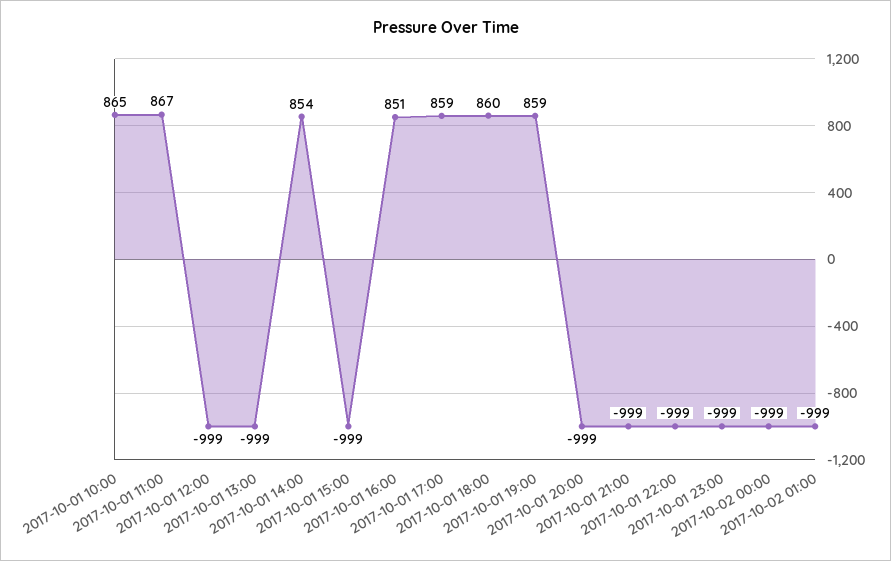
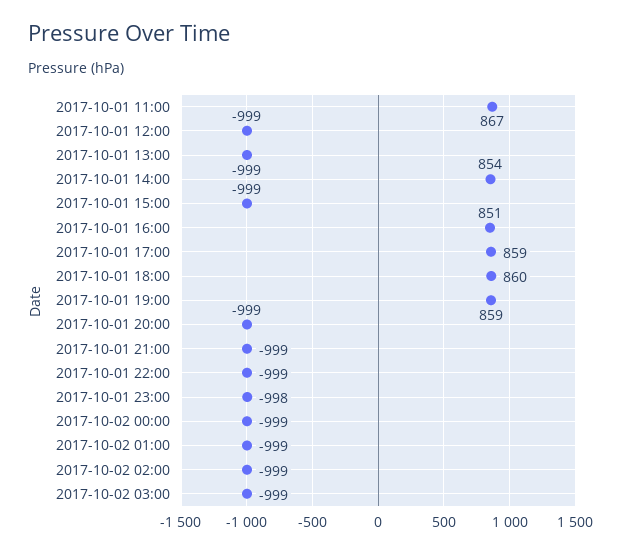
2017-10-01 10:00: 865 -> none
2017-10-01 23:00: -999 -> -998
2017-10-02 02:00: none -> -999
2017-10-02 03:00: none -> -999

